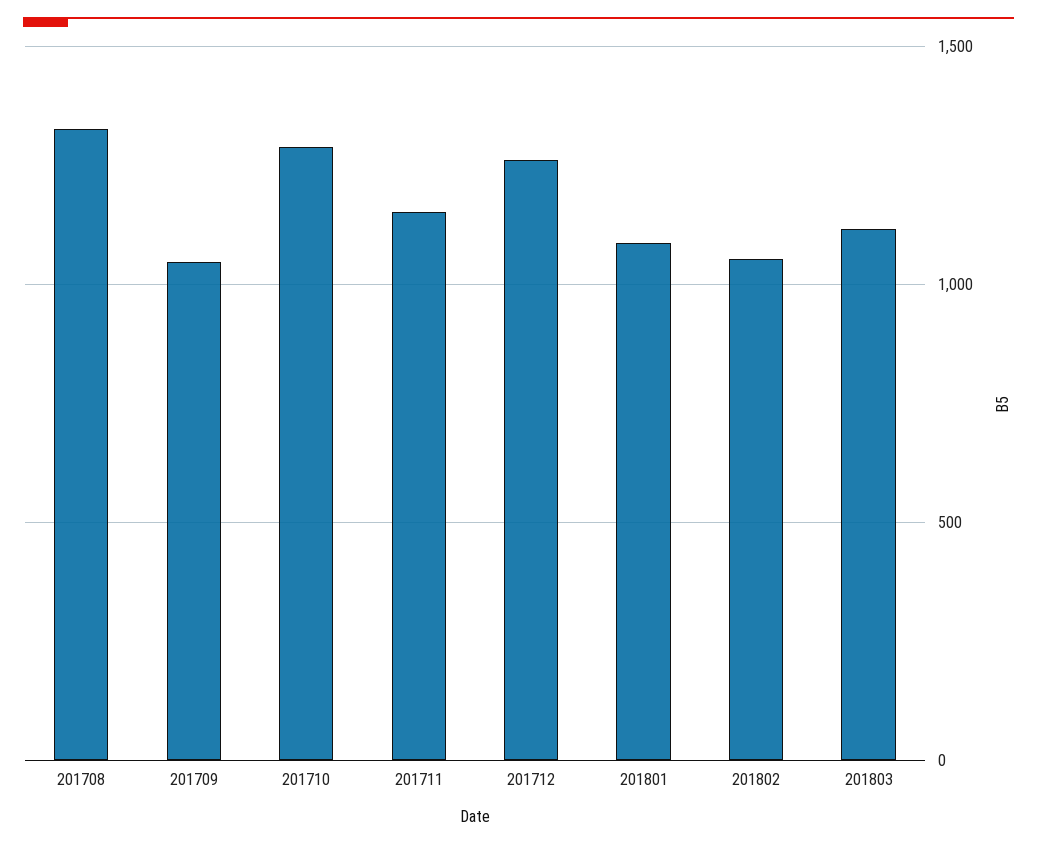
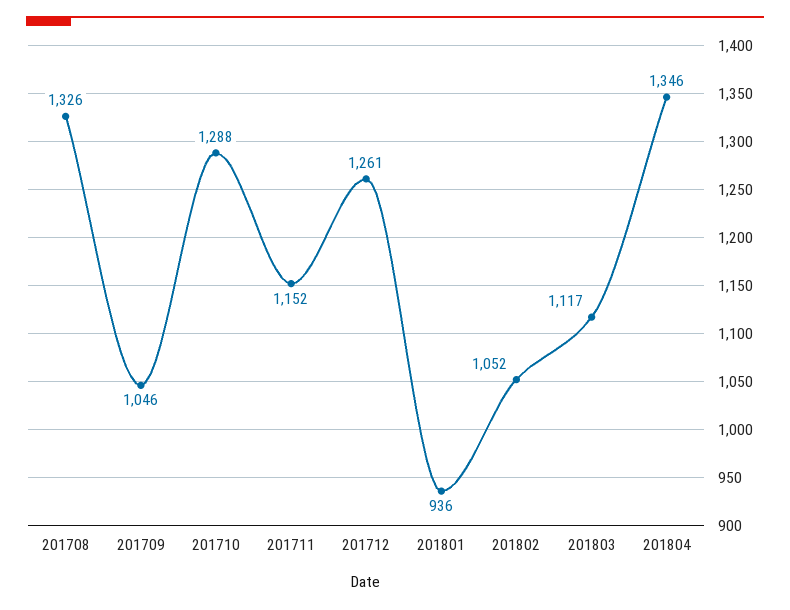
201801: 1100 -> 936
201804: none -> 1346

